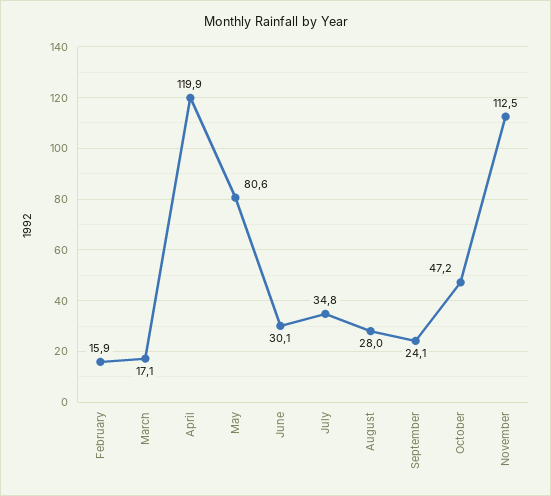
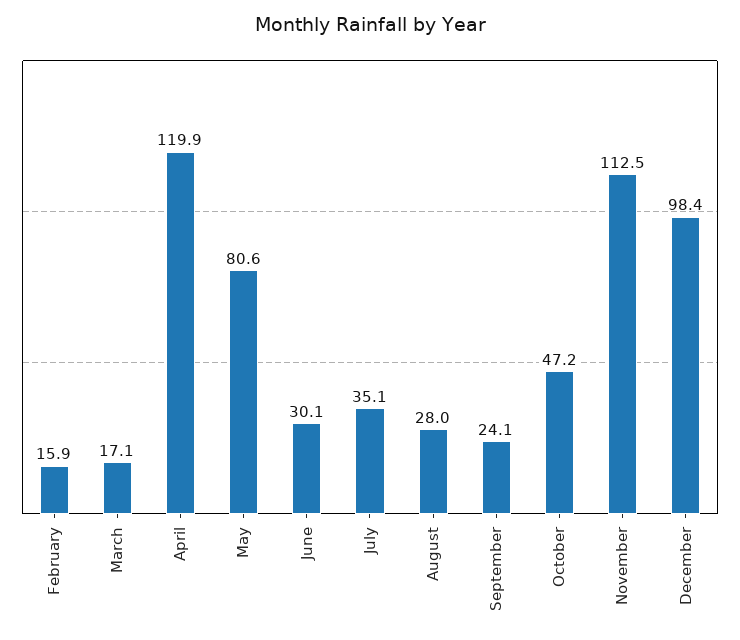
July: 34.8 -> 35.1
December: none -> 98.4

